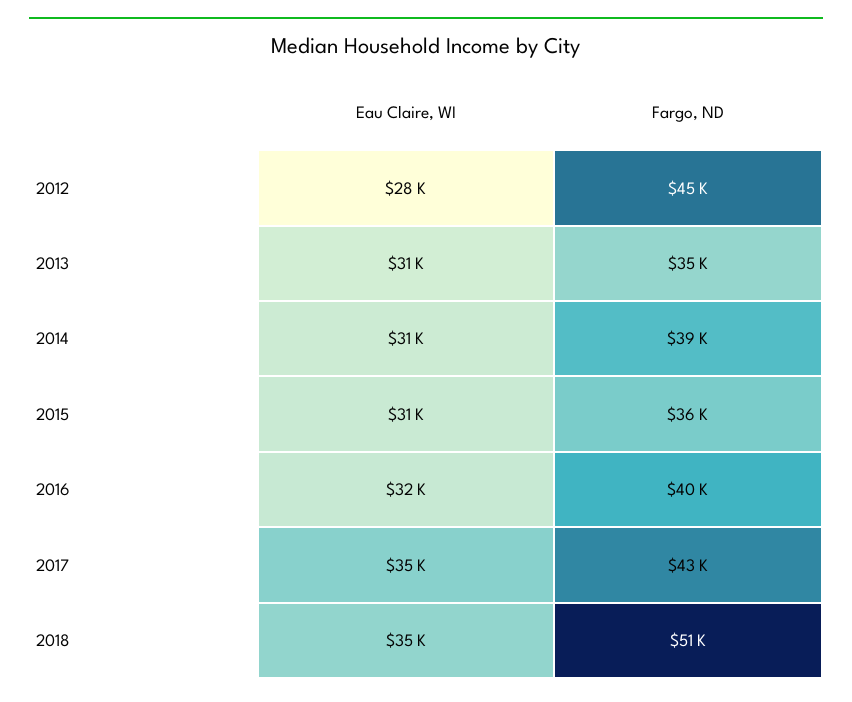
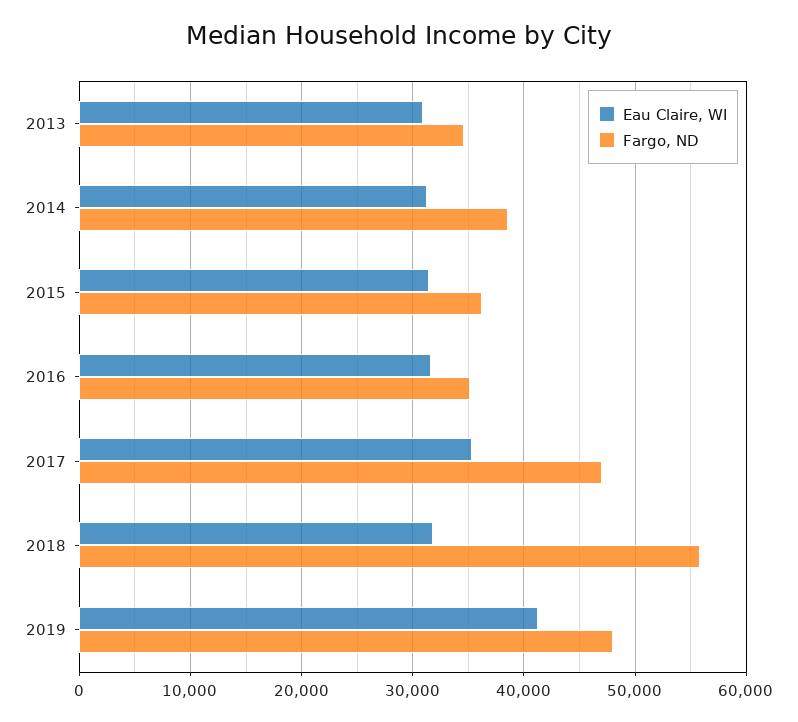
Eau Claire, WI, 2012: 28000 -> none
Fargo, ND, 2012: 45000 -> none
Fargo, ND, 2016: 40000 -> 35000
Fargo, ND, 2017: 43000 -> 47000
Eau Claire, WI, 2018: 35000 -> 32000
Fargo, ND, 2018: 51000 -> 56000
Eau Claire, WI, 2019: none -> 41000
Fargo, ND, 2019: none -> 48000

